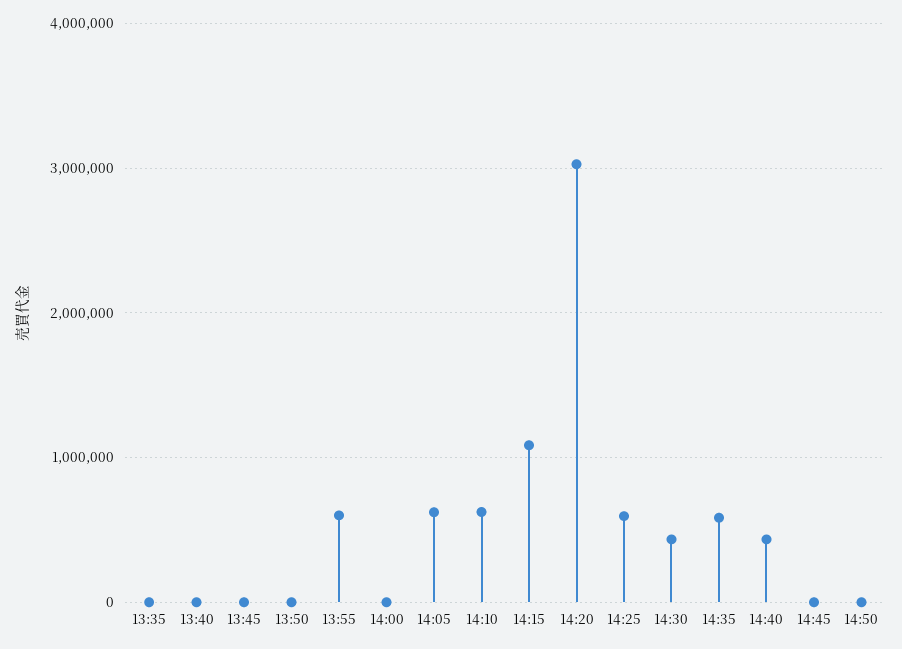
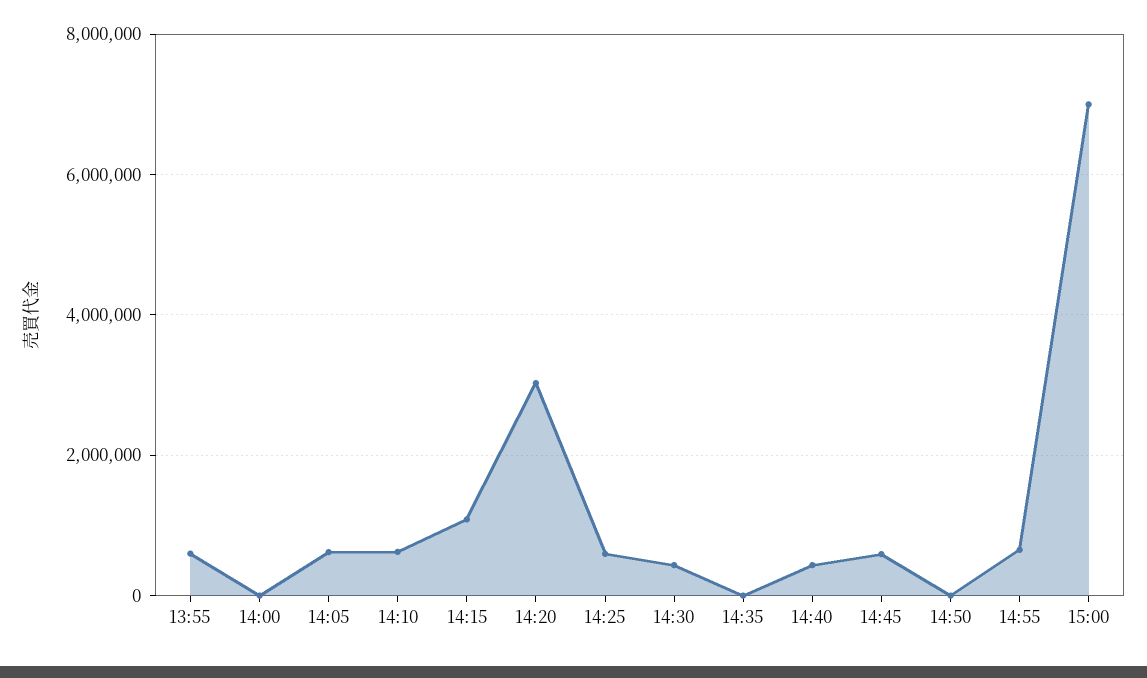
13:35: 0 -> none
13:40: 0 -> none
13:45: 0 -> none
13:50: 0 -> none
14:35: 600000 -> 0
14:45: 0 -> 600000
14:55: none -> 600000
15:00: none -> 7000000

